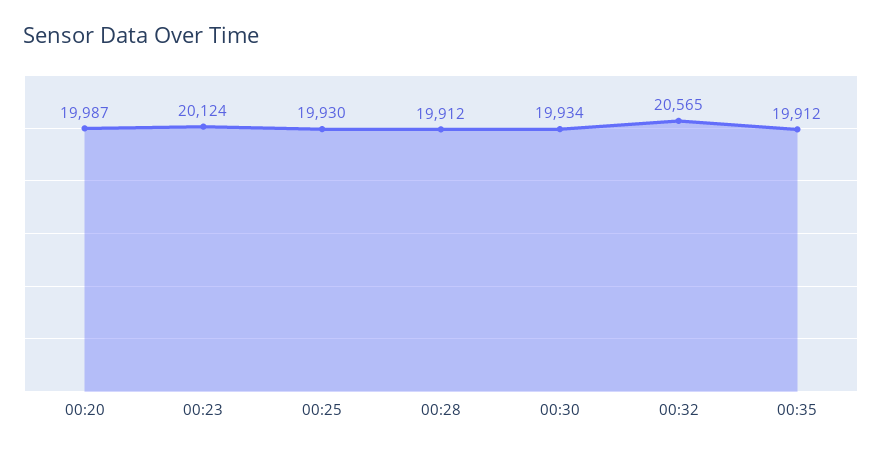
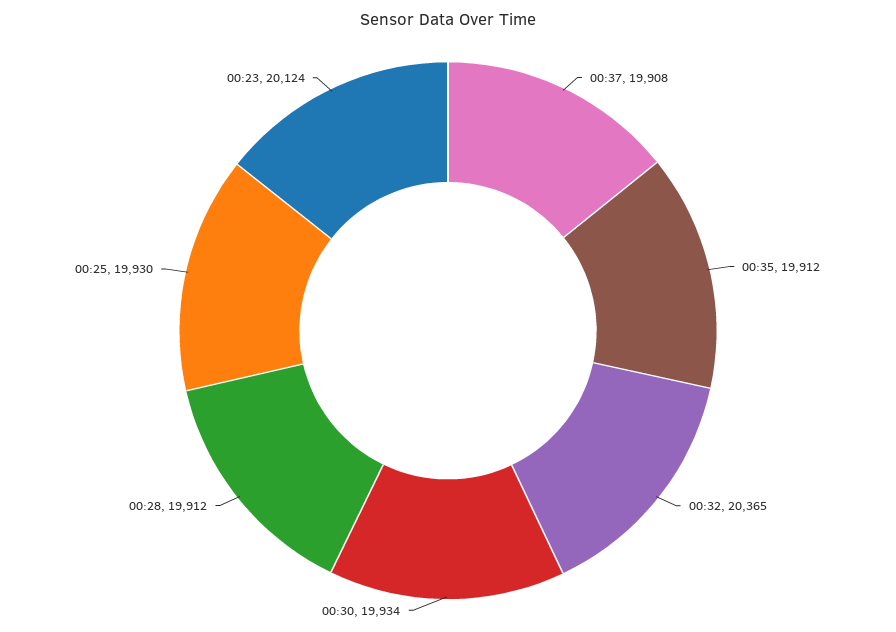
00:20: 19987 -> none
00:32: 20565 -> 20365
00:37: none -> 19908

